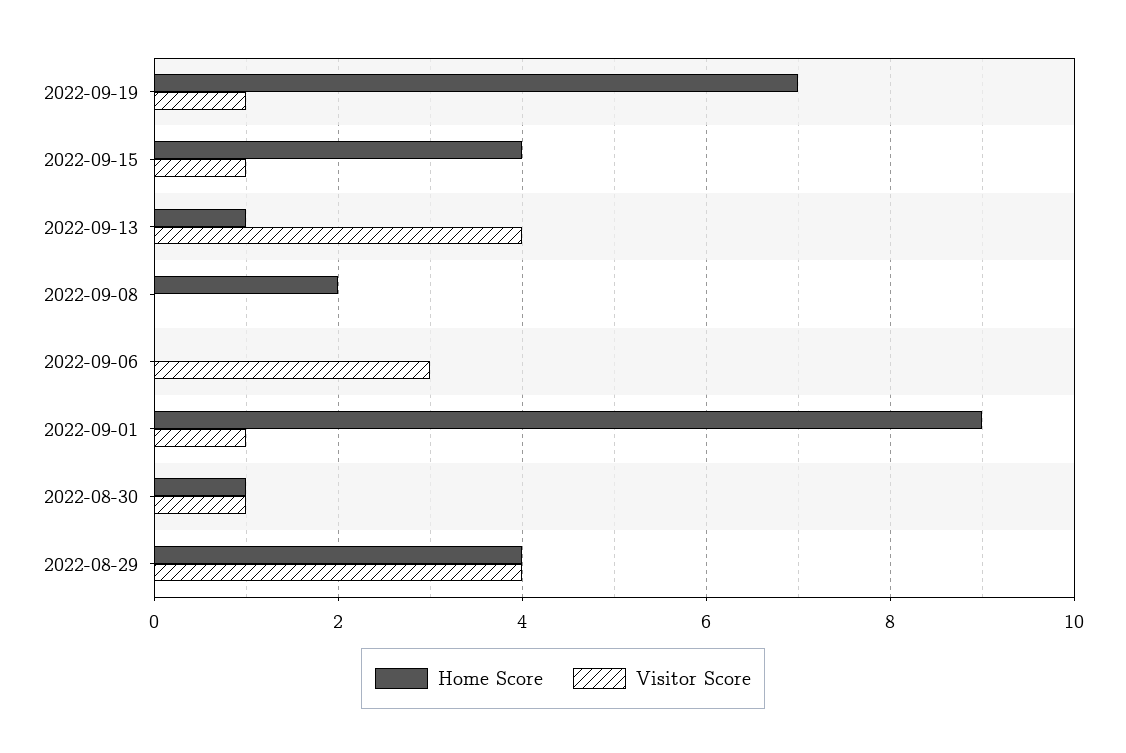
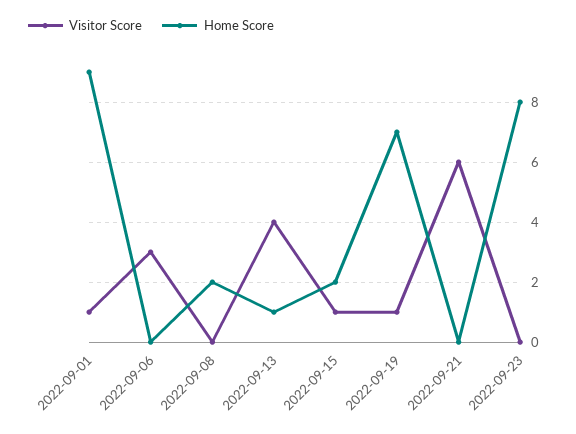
Home Score, 2022-09-15: 4 -> 2
Home Score, 2022-08-30: 1 -> none
Visitor Score, 2022-08-30: 1 -> none
Home Score, 2022-08-29: 4 -> none
Visitor Score, 2022-08-29: 4 -> none
Visitor Score, 2022-09-21: none -> 6
Home Score, 2022-09-21: none -> 0
Visitor Score, 2022-09-23: none -> 0
Home Score, 2022-09-23: none -> 8

